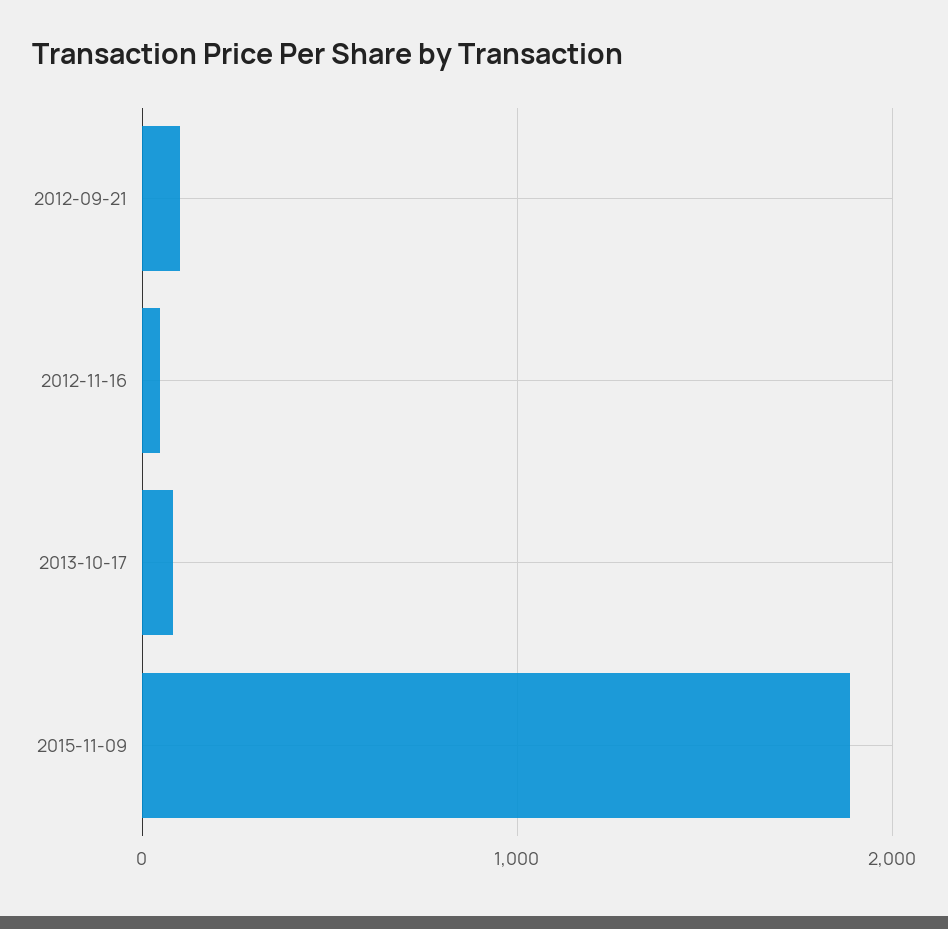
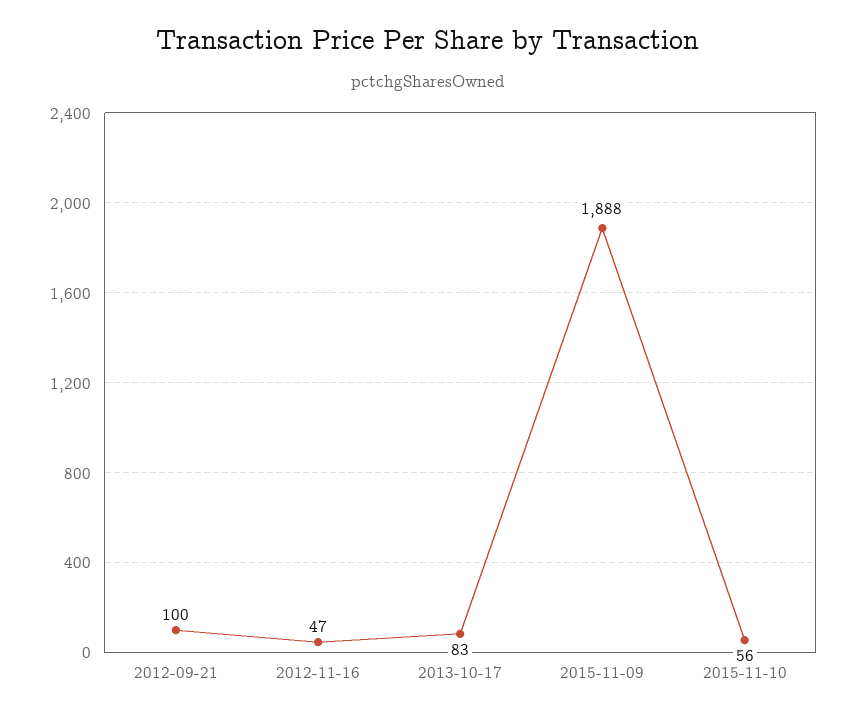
2015-11-10: none -> 56

